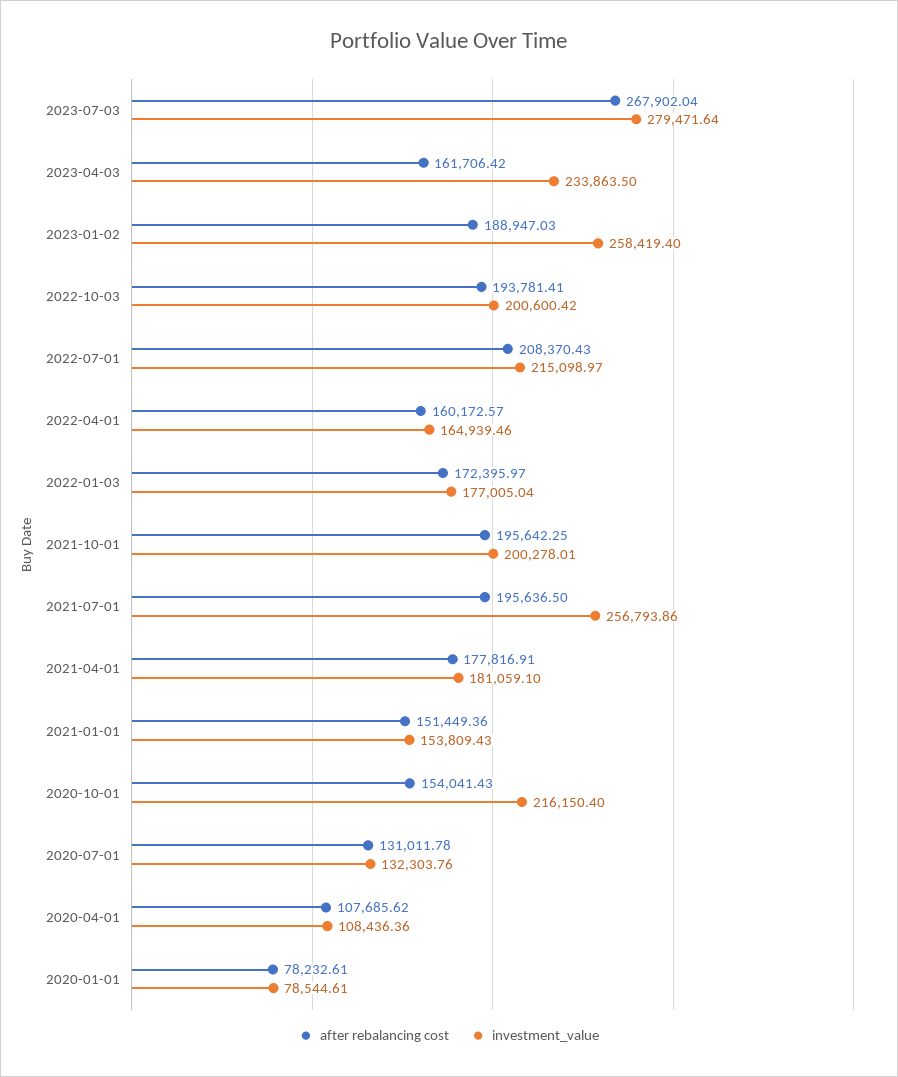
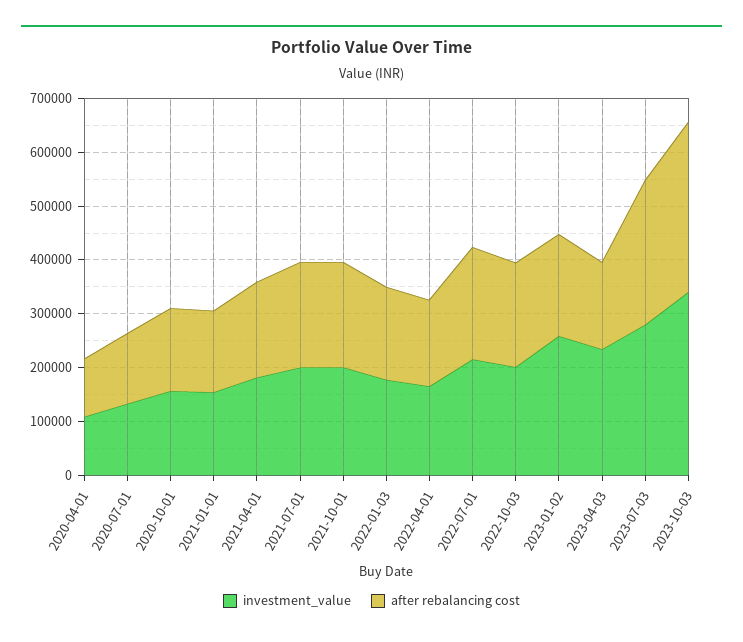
investment_value, 2021-07-01: 256793.86 -> 200000
investment_value, 2020-10-01: 216150.4 -> 160000
after rebalancing cost, 2020-01-01: 78232.61 -> none
investment_value, 2020-01-01: 78544.61 -> none
investment_value, 2023-10-03: none -> 340000
after rebalancing cost, 2023-10-03: none -> 320000

